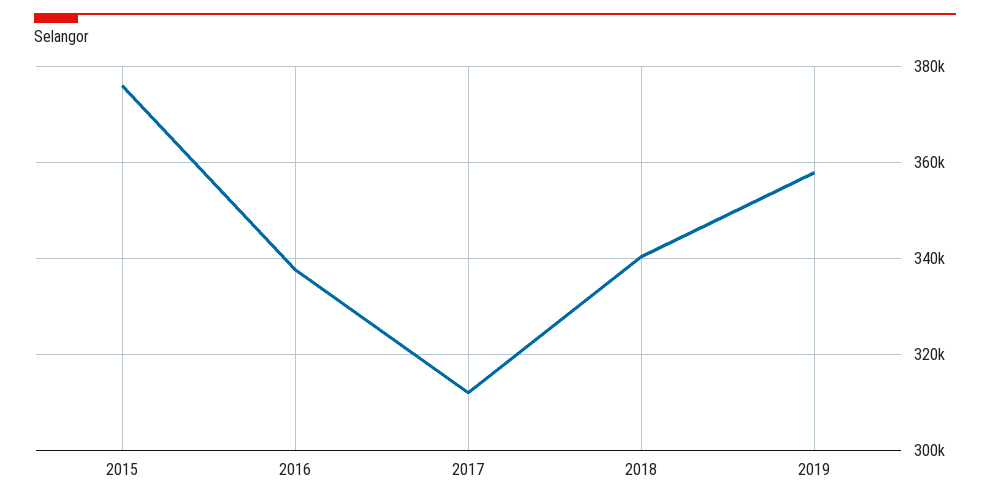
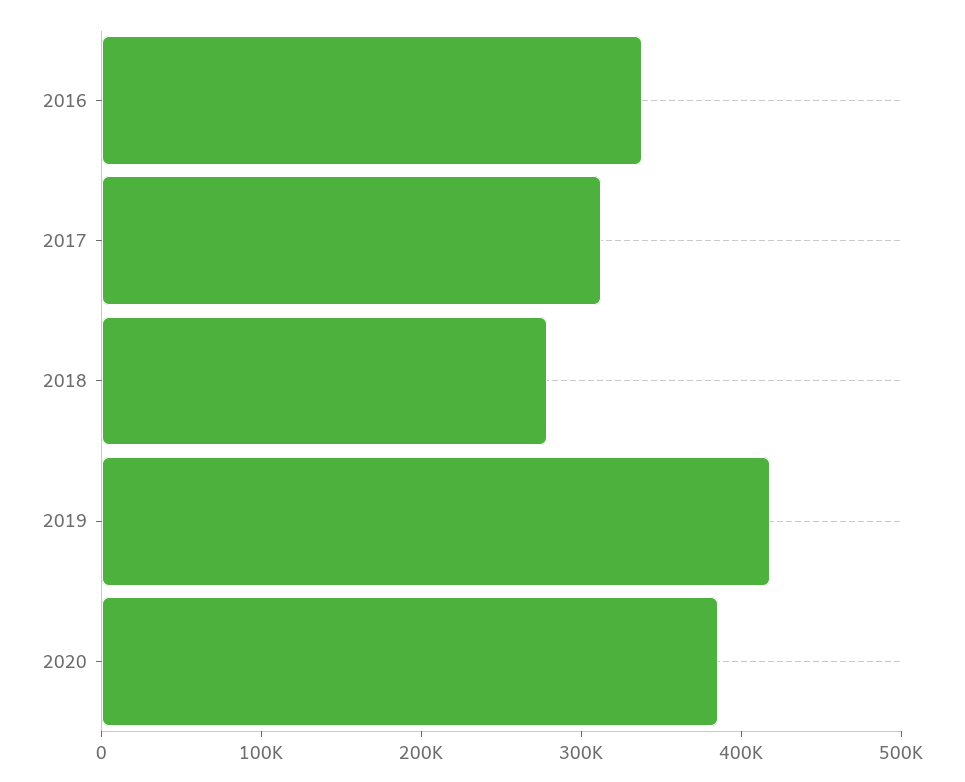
2015: 376000 -> none
2018: 340000 -> 280000
2019: 358000 -> 420000
2020: none -> 380000

